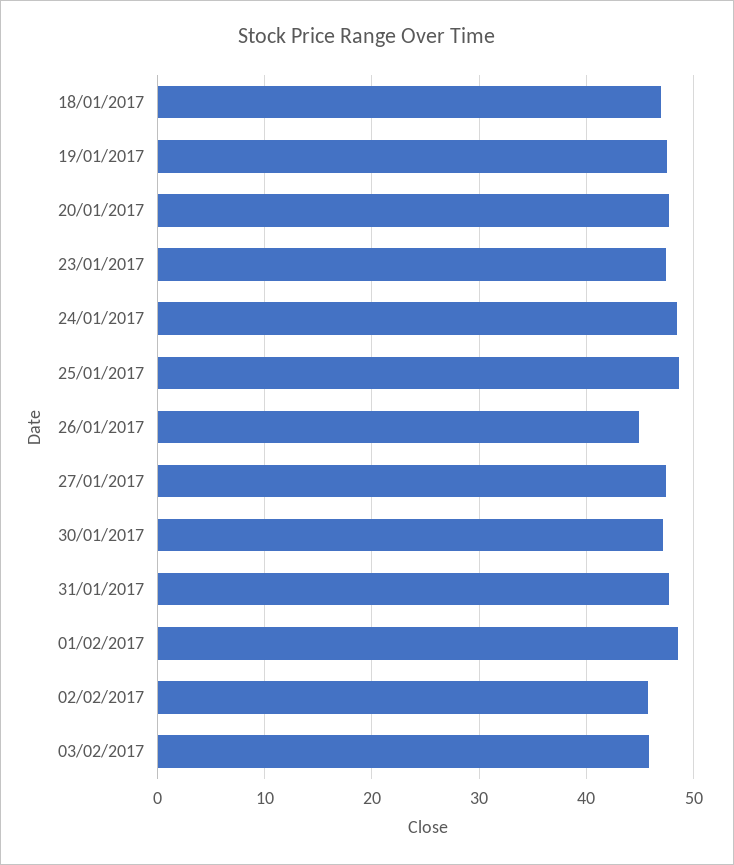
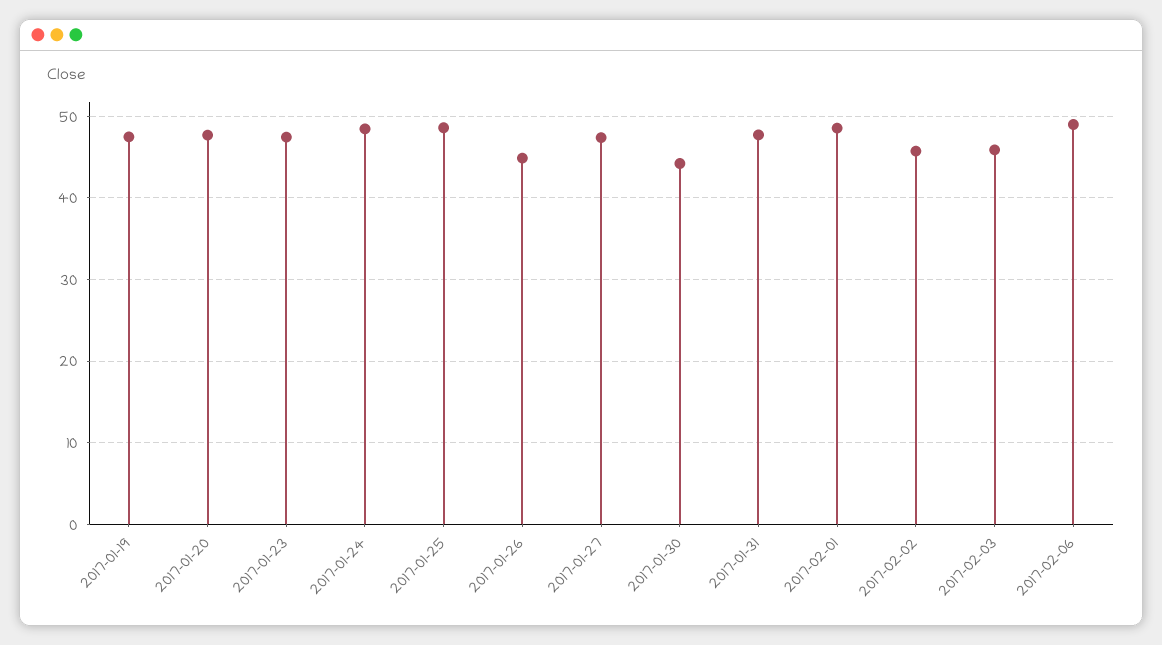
18/01/2017: 47 -> none
30/01/2017: 47 -> 44
2017-02-06: none -> 49

